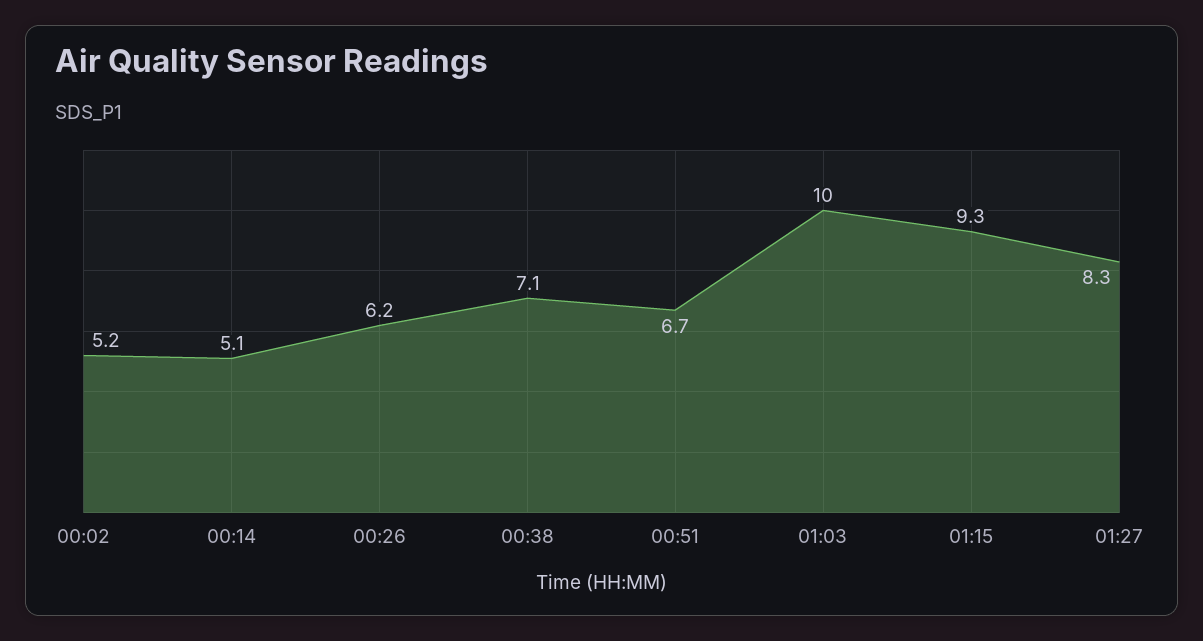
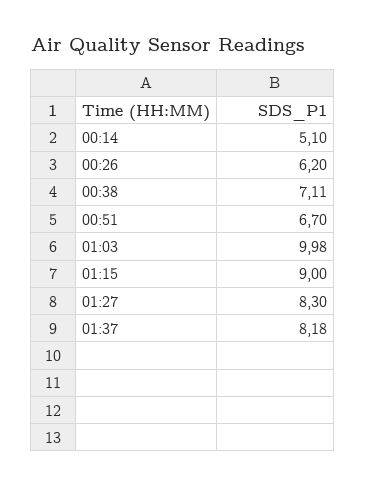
00:02: 5.2 -> none
01:15: 9.3 -> 9
01:37: none -> 8.18

